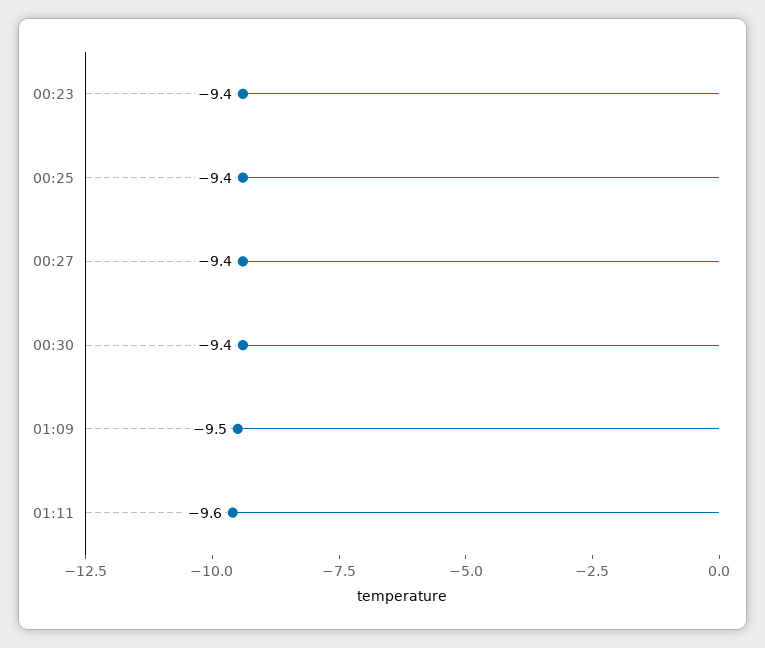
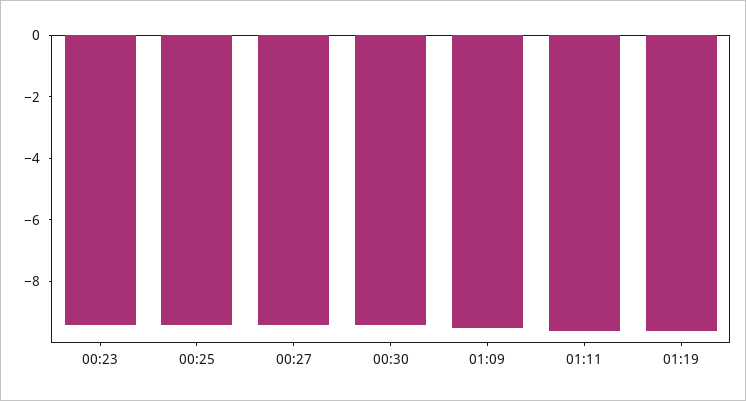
01:19: none -> -9.5

